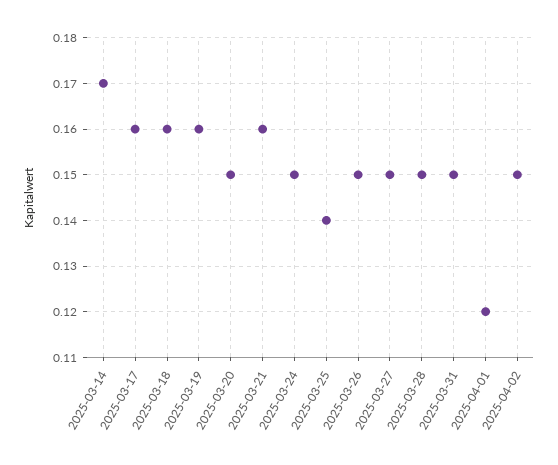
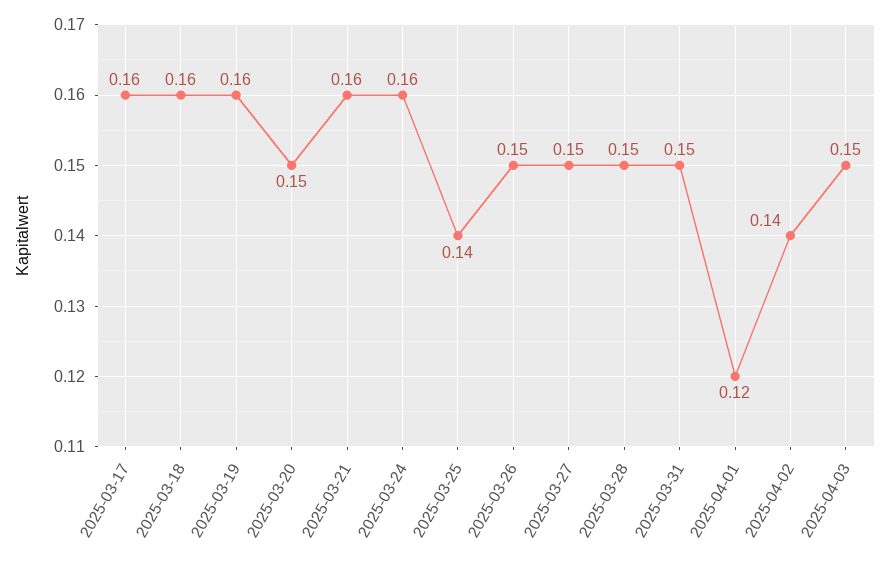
2025-03-14: 0.17 -> none
2025-03-24: 0.15 -> 0.16
2025-04-02: 0.15 -> 0.14
2025-04-03: none -> 0.15

